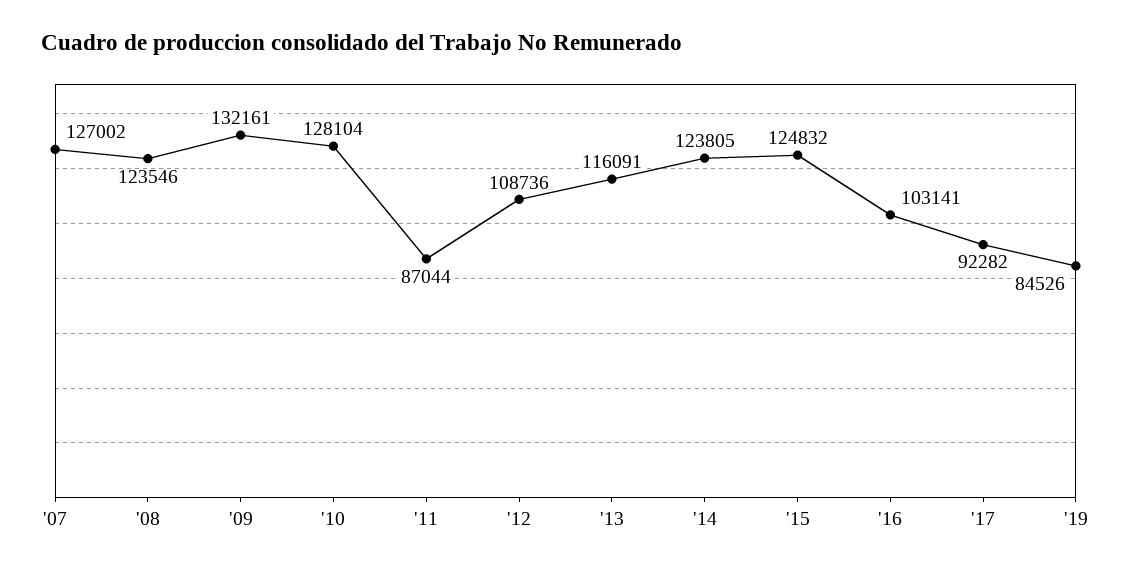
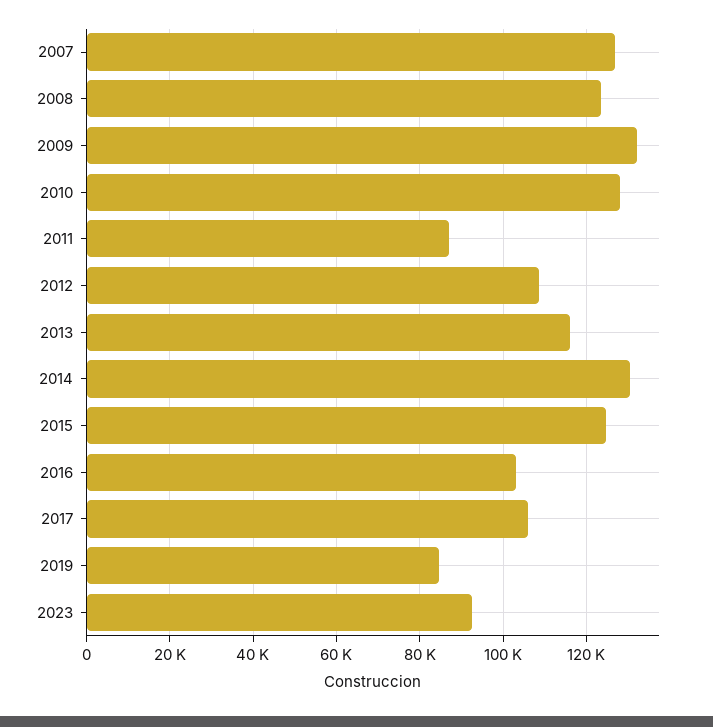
'14: 123805 -> 130000
'17: 92282 -> 106000
2023: none -> 92000

